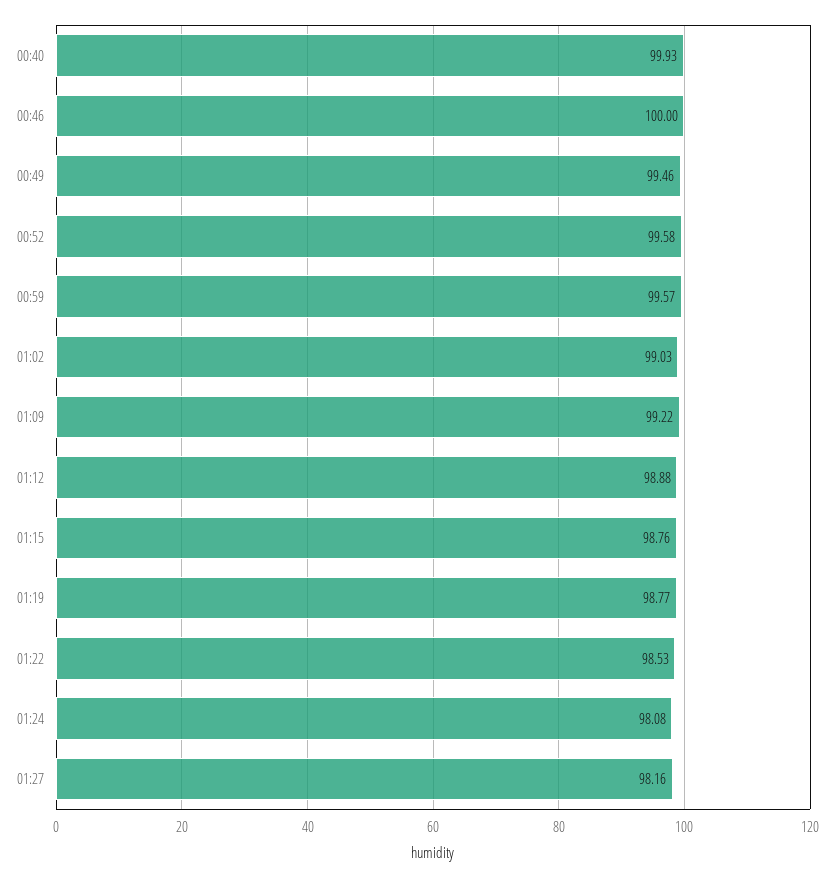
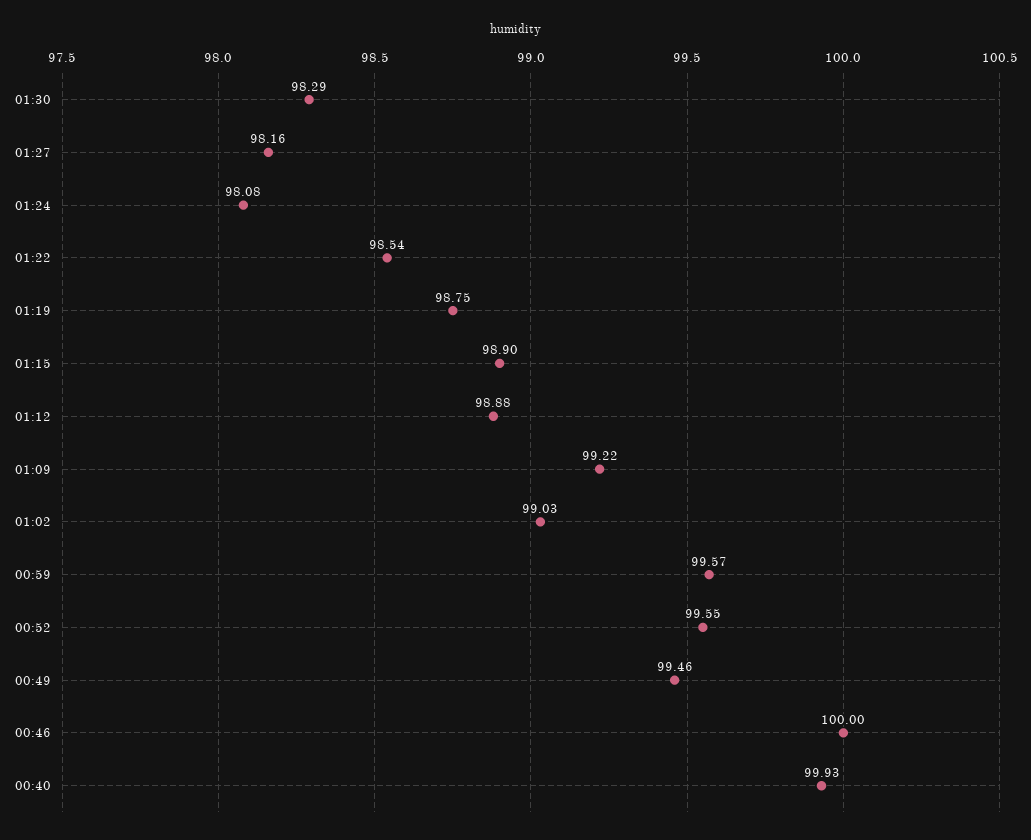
00:52: 99.58 -> 99.55
01:15: 98.76 -> 98.9
01:19: 98.77 -> 98.75
01:22: 98.53 -> 98.54
01:30: none -> 98.29

